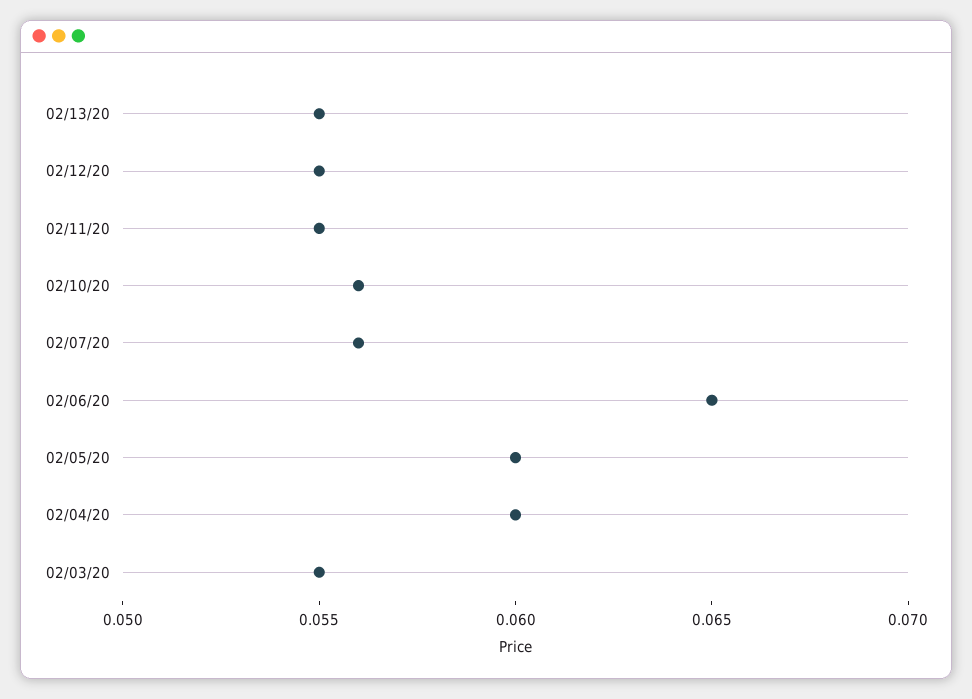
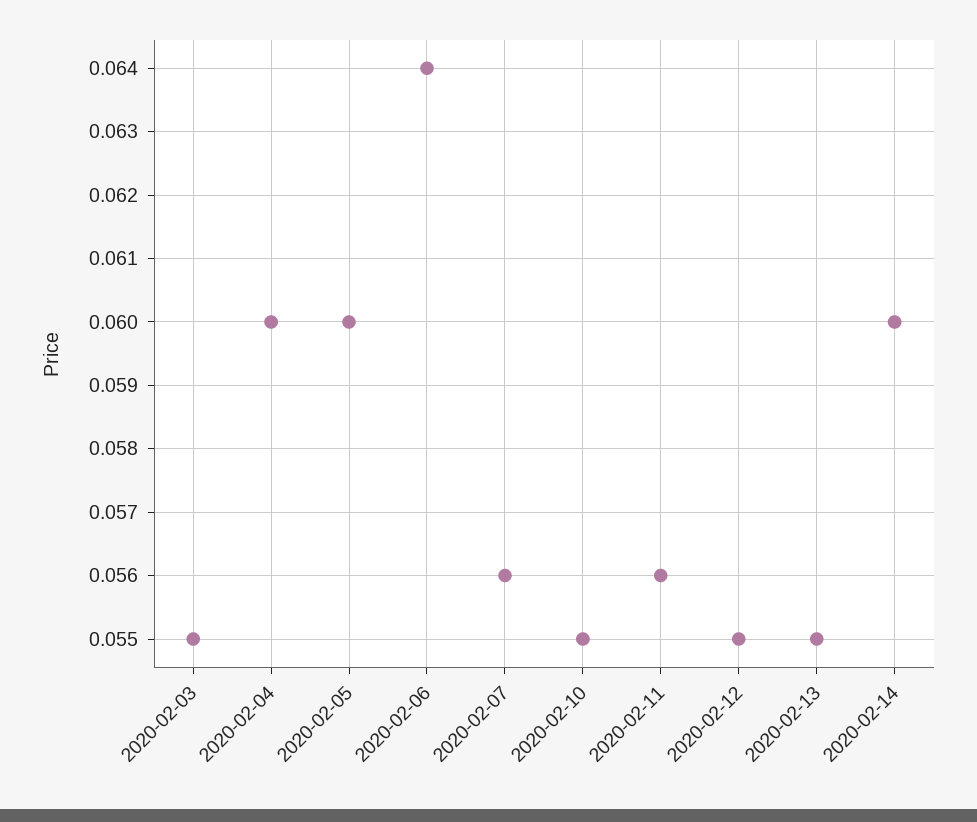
02/11/20: 0.055 -> 0.056
02/10/20: 0.056 -> 0.055
02/06/20: 0.065 -> 0.064
2020-02-14: none -> 0.06

